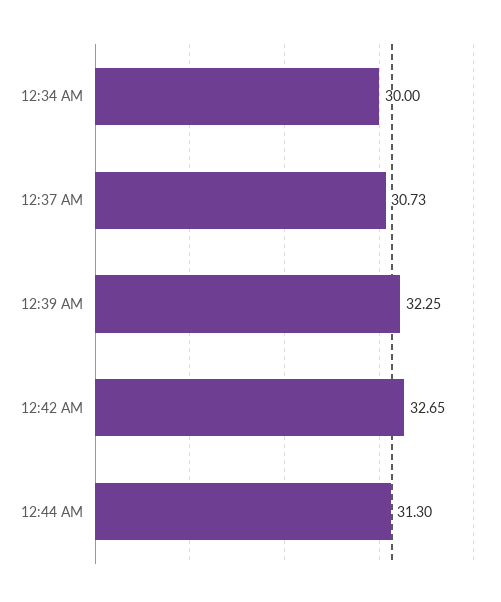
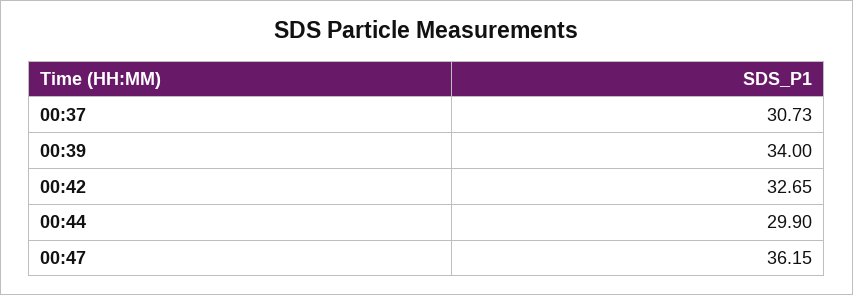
12:34 AM: 30 -> none
12:39 AM: 32.25 -> 34
12:44 AM: 31.3 -> 29.9
00:47: none -> 36.15

